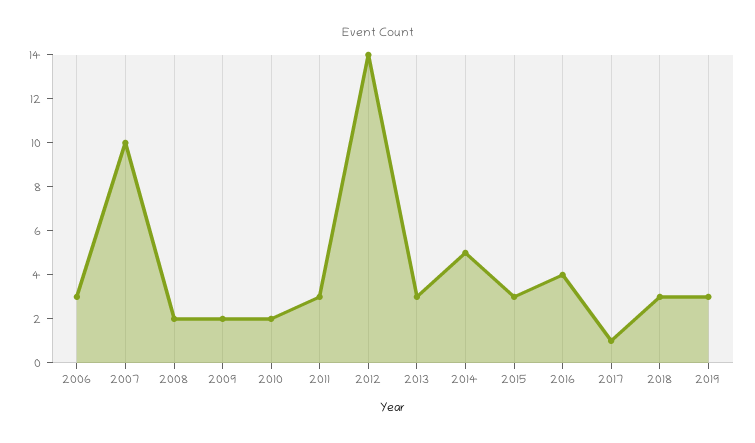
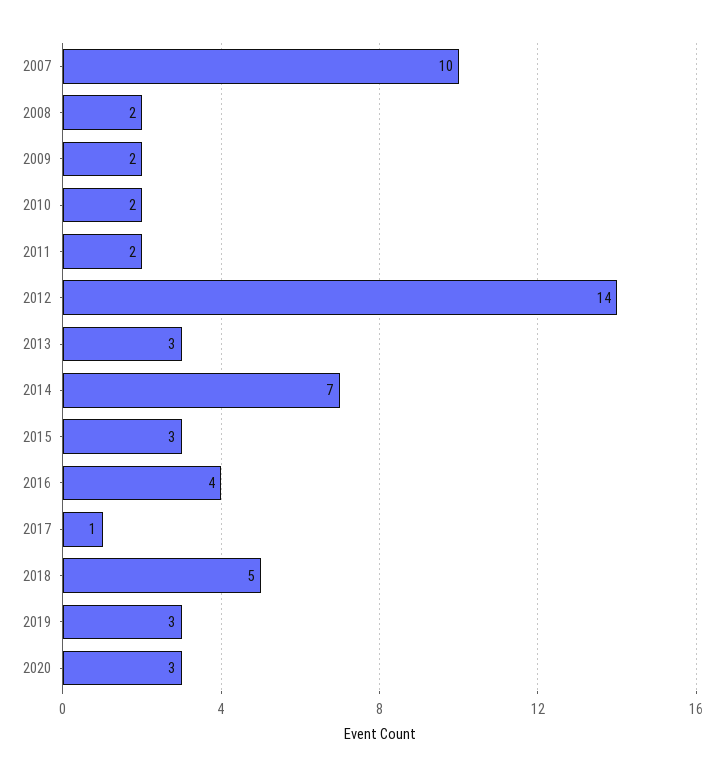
2006: 3 -> none
2011: 3 -> 2
2014: 5 -> 7
2018: 3 -> 5
2020: none -> 3

